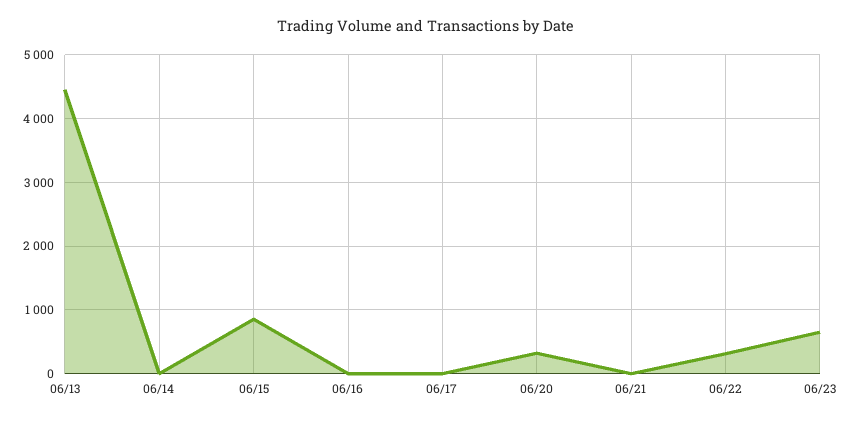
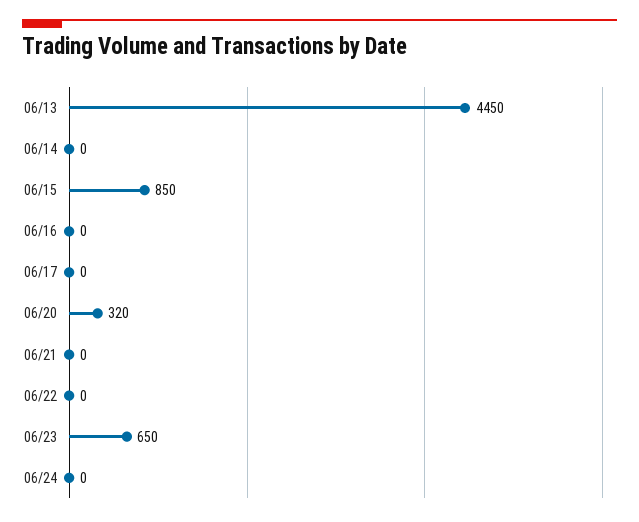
06/22: 300 -> 0
06/24: none -> 0

